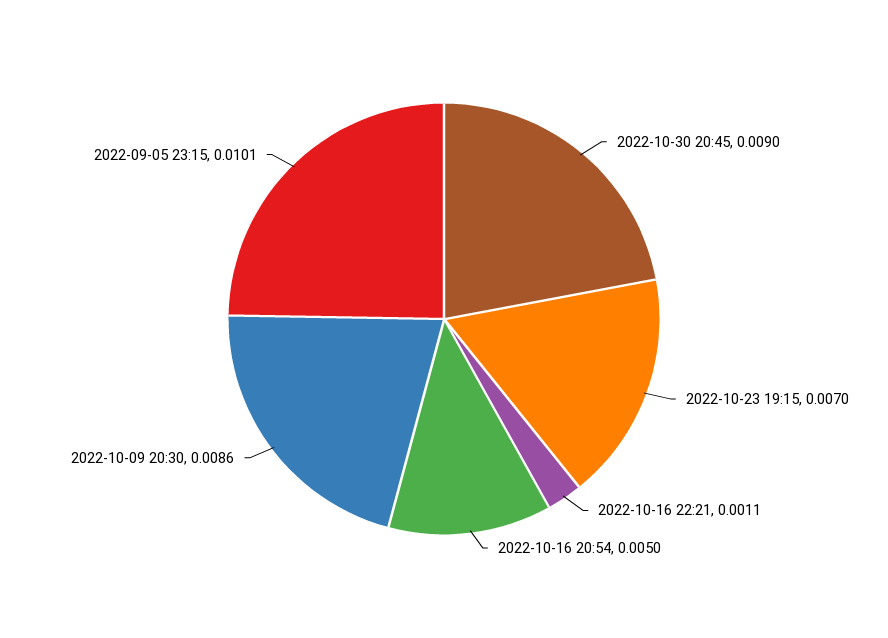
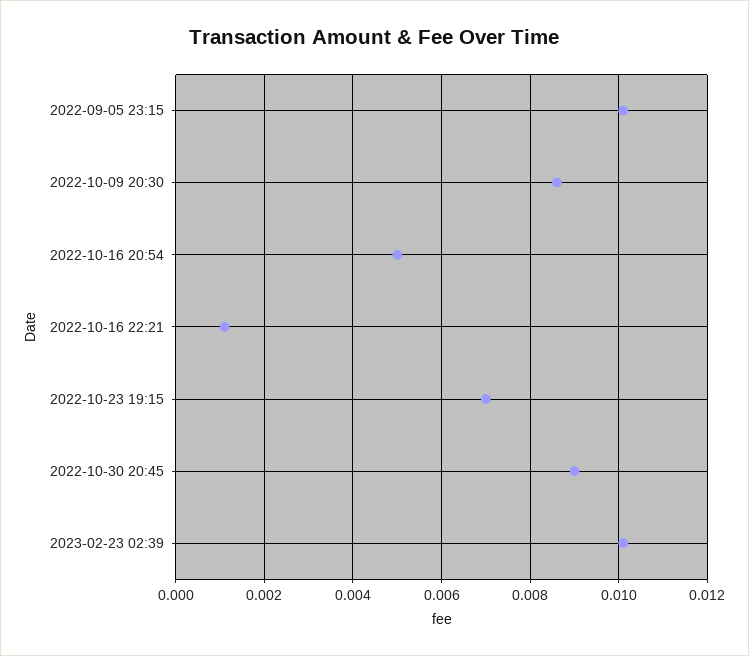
2023-02-23 02:39: none -> 0.01

